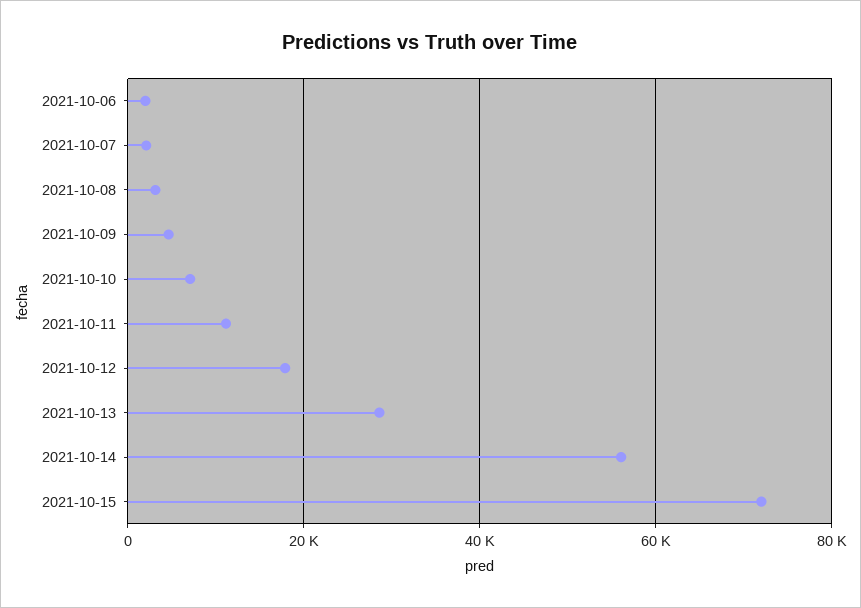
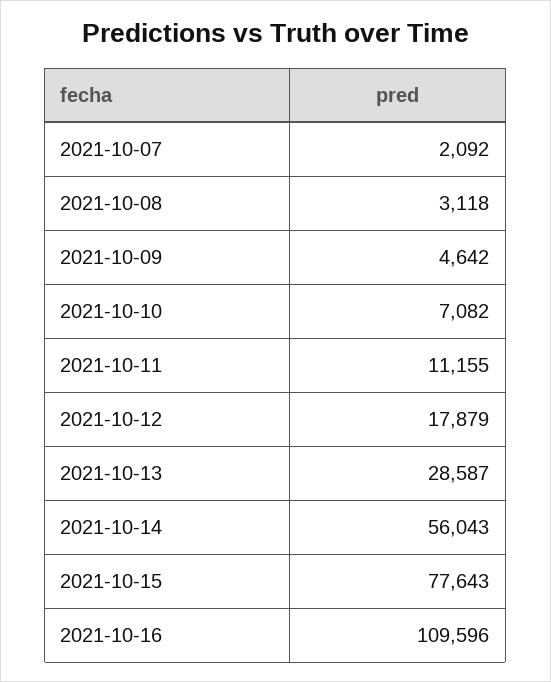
2021-10-06: 2000 -> none
2021-10-15: 72000 -> 77643
2021-10-16: none -> 109596

